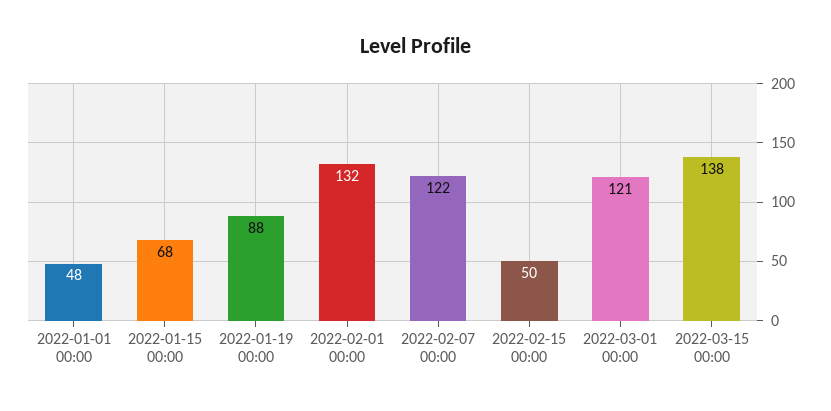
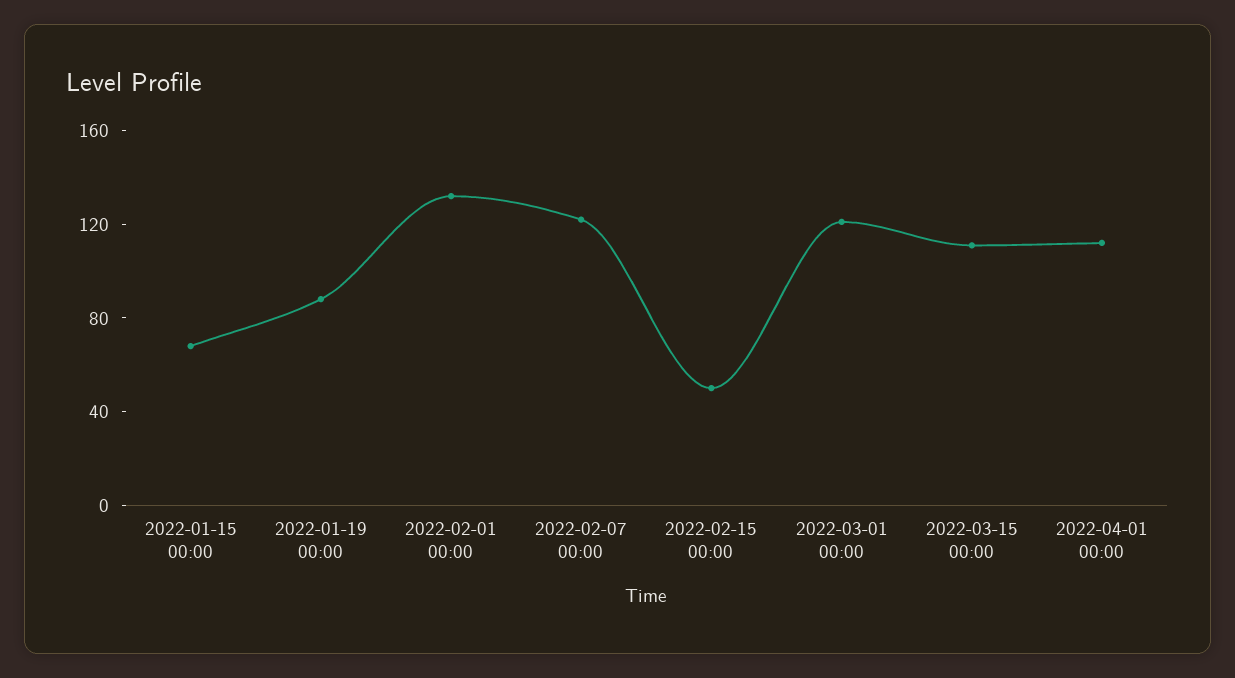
2022-01-01 00:00: 48 -> none
2022-03-15 00:00: 138 -> 110
2022-04-01 00:00: none -> 110

